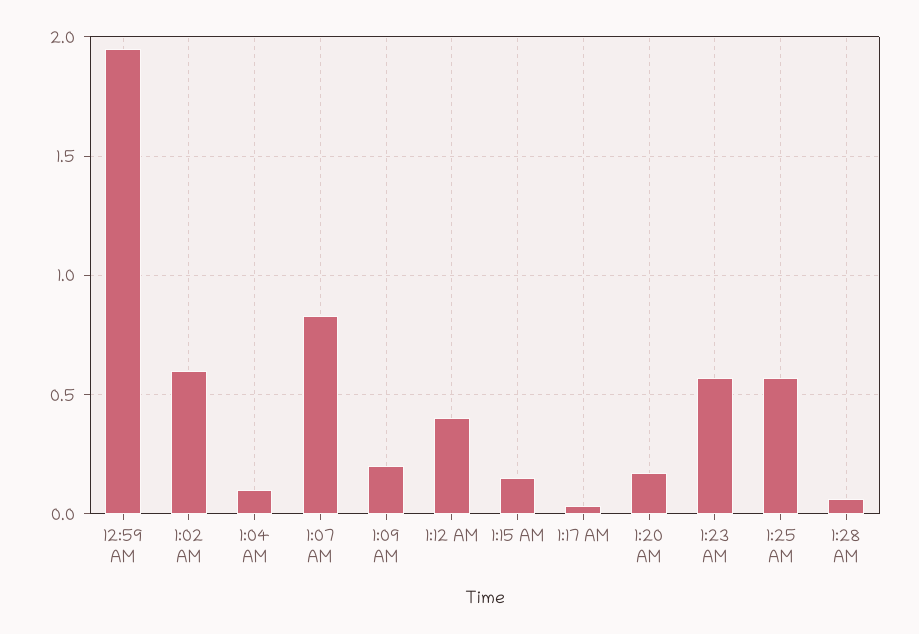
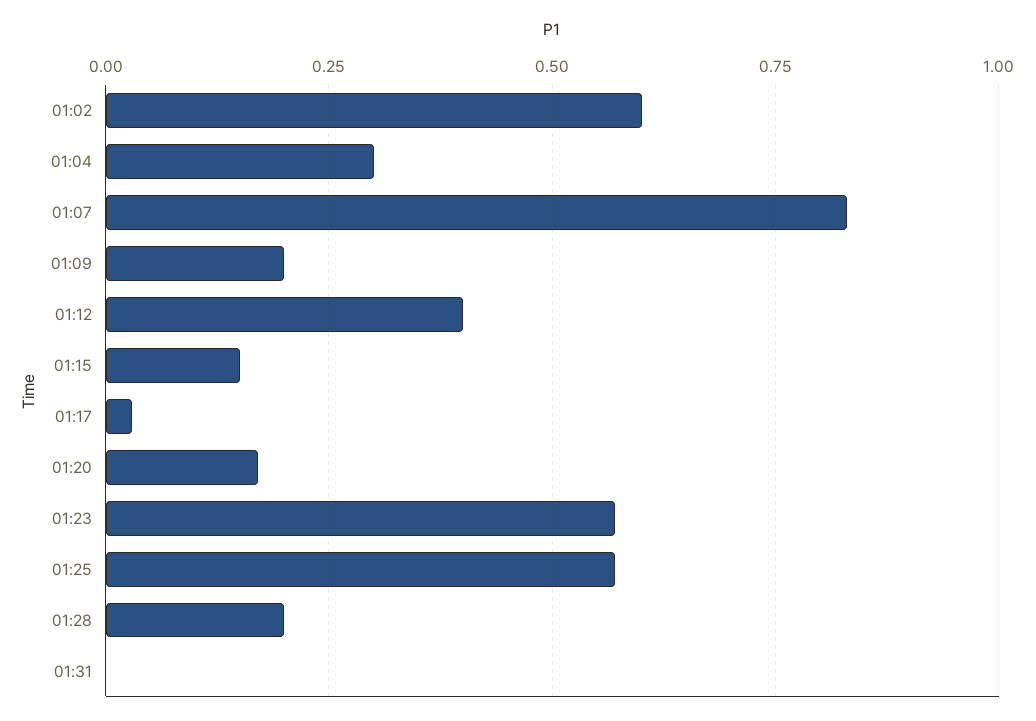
12:59 AM: 1.95 -> none
1:04 AM: 0.1 -> 0.3
1:28 AM: 0.05 -> 0.2
01:31: none -> 0

